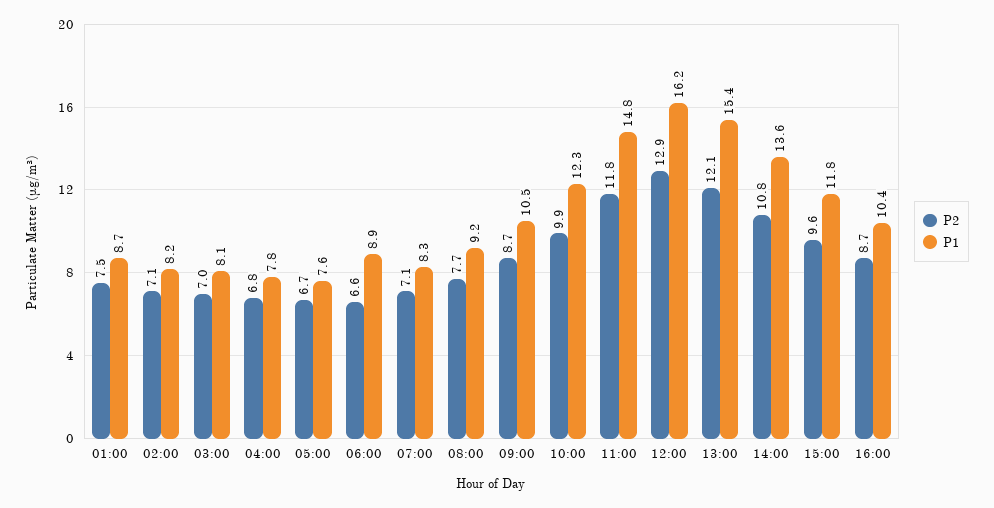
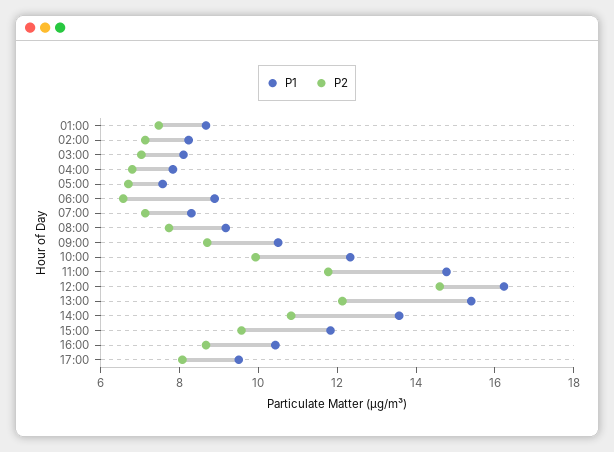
P2, 12:00: 12.9 -> 14.5
P1, 17:00: none -> 9.5
P2, 17:00: none -> 8

